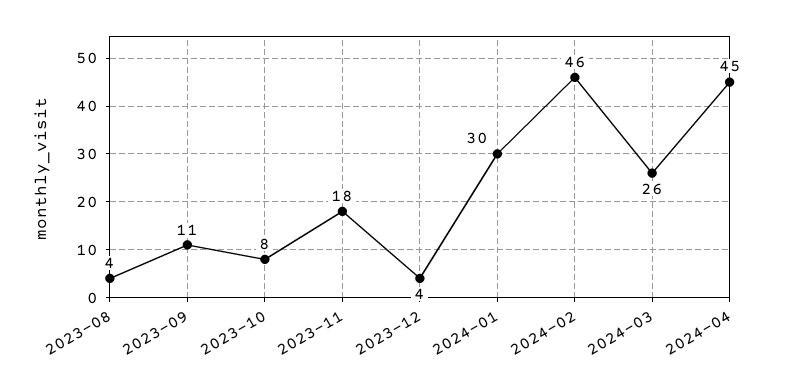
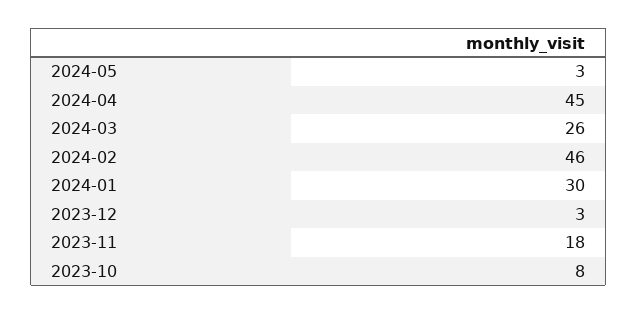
2023-08: 4 -> none
2023-09: 11 -> none
2023-12: 4 -> 3
2024-05: none -> 3

